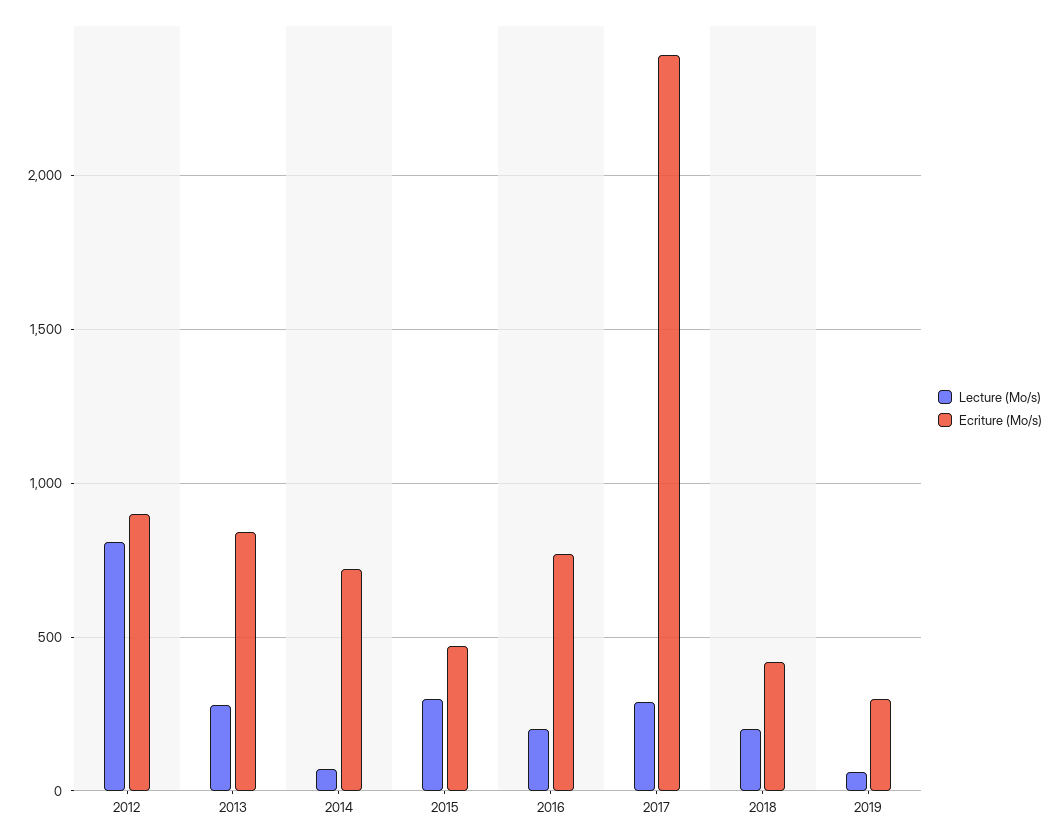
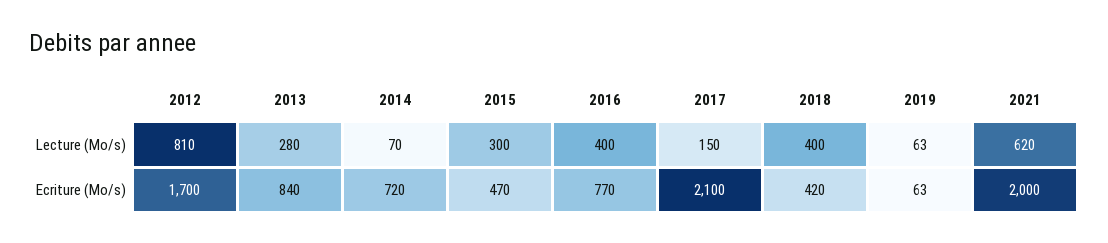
Ecriture (Mo/s), 2012: 900 -> 1700
Lecture (Mo/s), 2016: 200 -> 400
Lecture (Mo/s), 2017: 300 -> 150
Ecriture (Mo/s), 2017: 2400 -> 2100
Lecture (Mo/s), 2018: 200 -> 400
Ecriture (Mo/s), 2019: 300 -> 63
Lecture (Mo/s), 2021: none -> 620
Ecriture (Mo/s), 2021: none -> 2000

